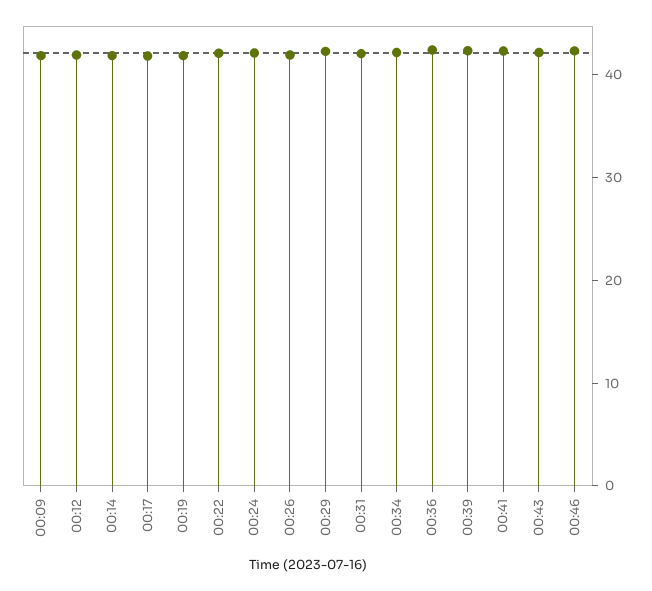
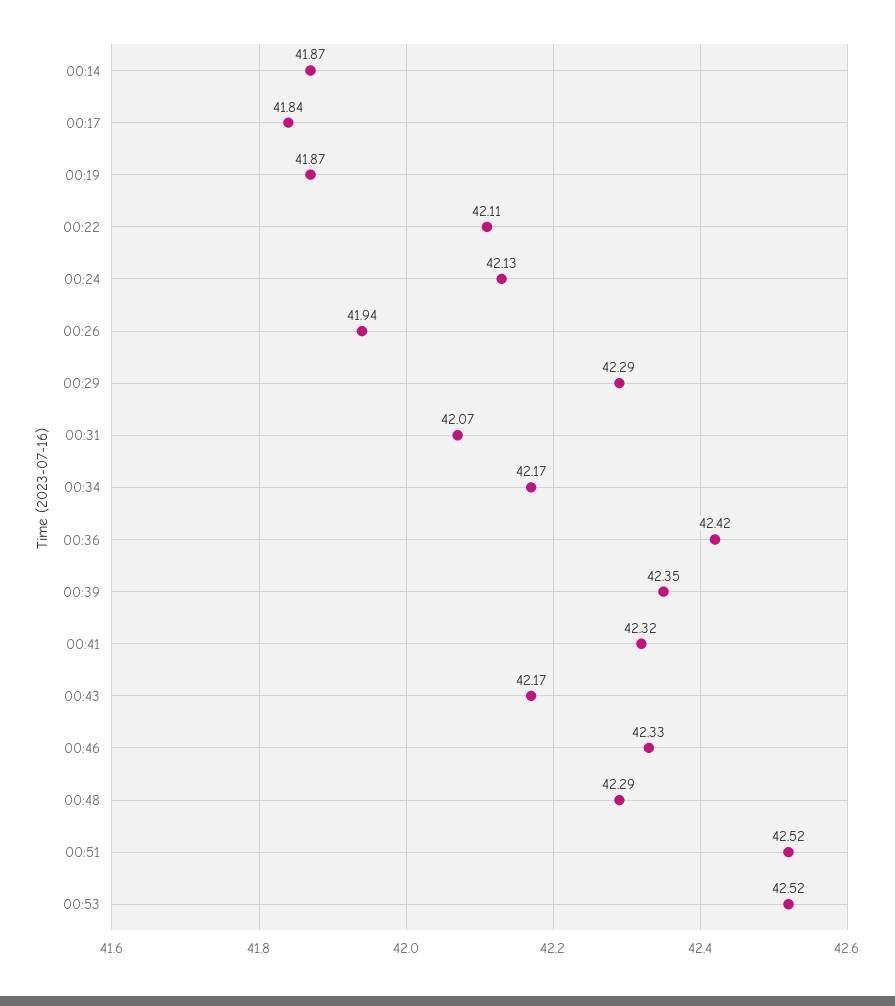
00:09: 42 -> none
00:12: 42 -> none
00:48: none -> 42.29
00:51: none -> 42.52
00:53: none -> 42.52

